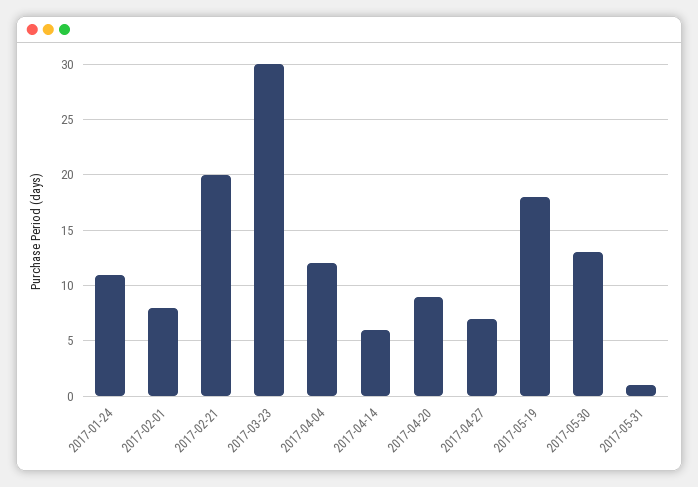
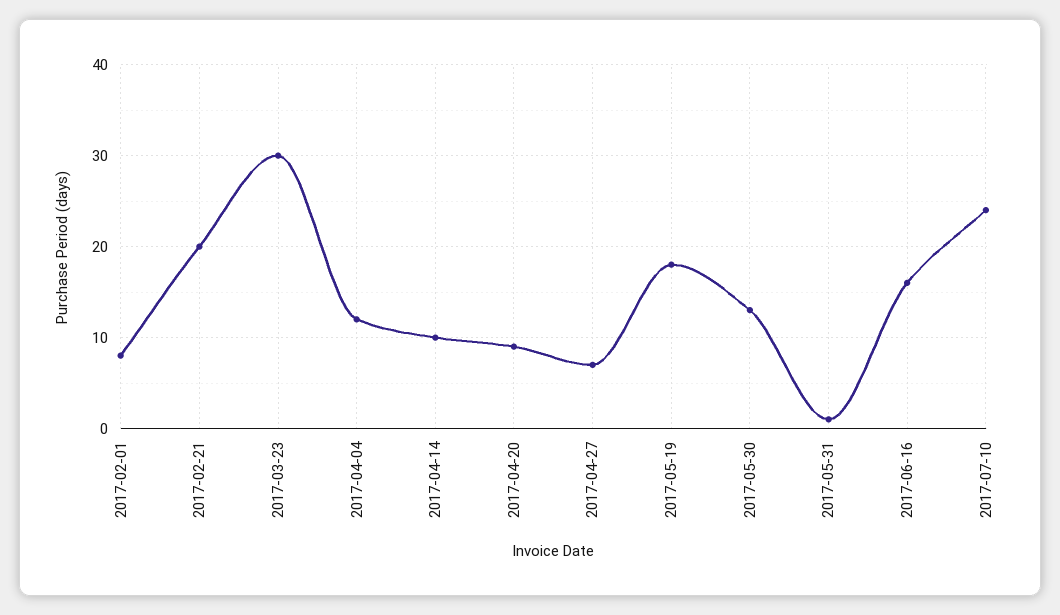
2017-01-24: 11 -> none
2017-04-14: 6 -> 10
2017-06-16: none -> 16
2017-07-10: none -> 24

